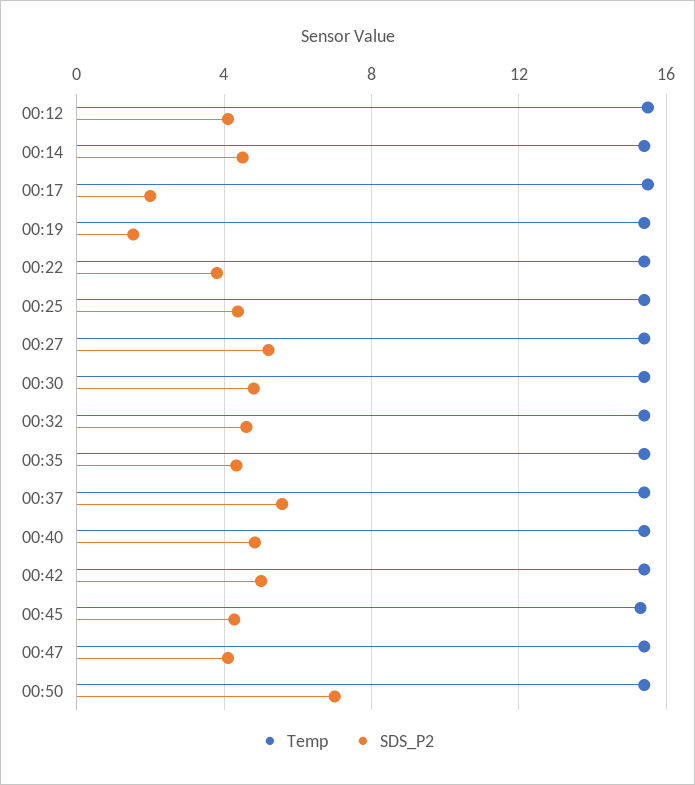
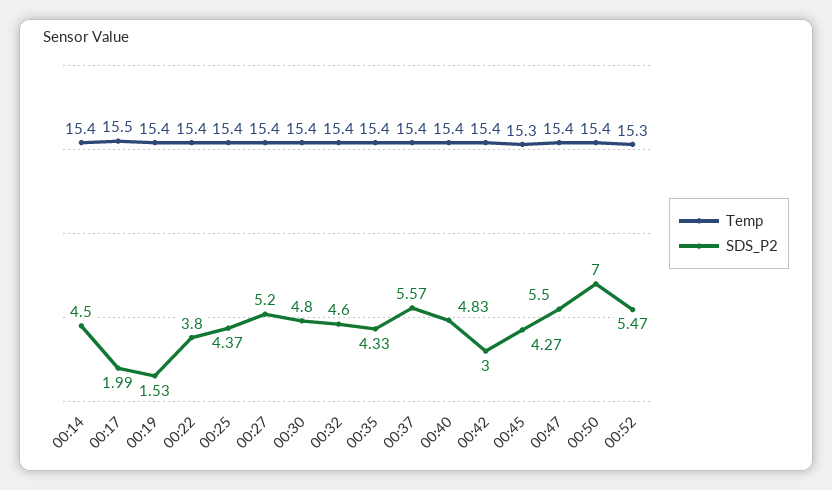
Temp, 00:12: 15.5 -> none
SDS_P2, 00:12: 4 -> none
SDS_P2, 00:42: 5 -> 3
SDS_P2, 00:47: 4 -> 5.5
Temp, 00:52: none -> 15.3
SDS_P2, 00:52: none -> 5.47

